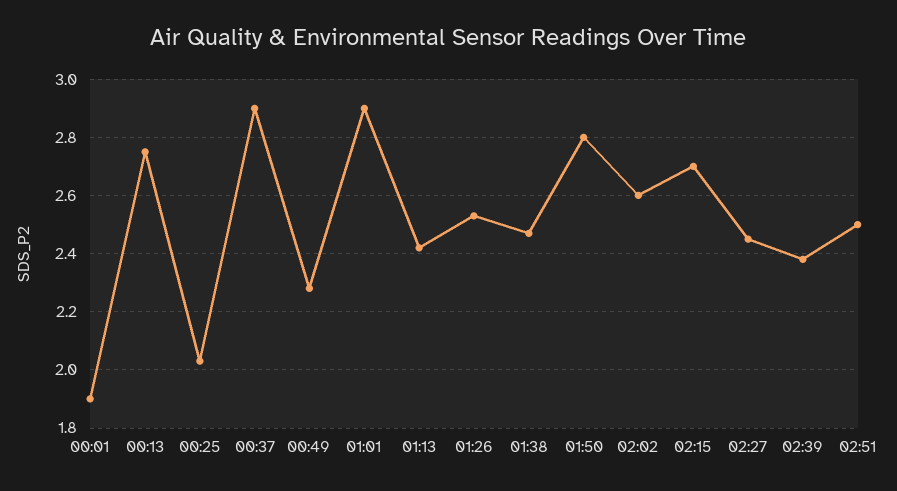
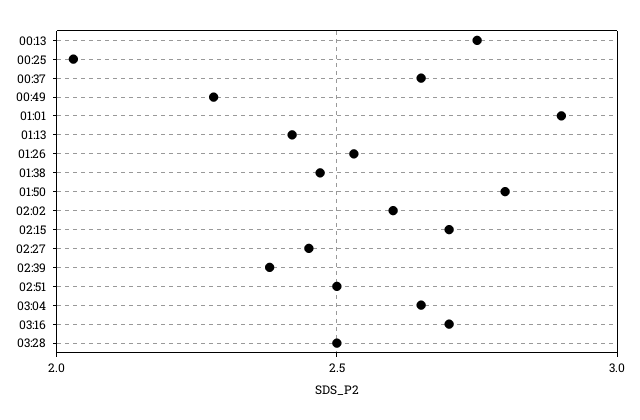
00:01: 1.9 -> none
00:37: 2.9 -> 2.65
03:04: none -> 2.65
03:16: none -> 2.7
03:28: none -> 2.5

